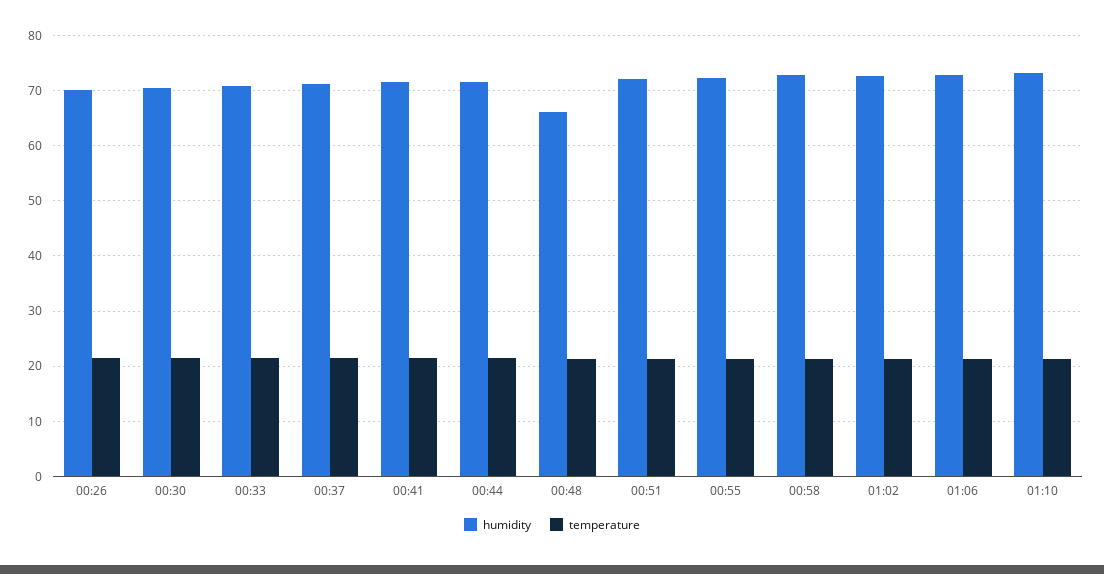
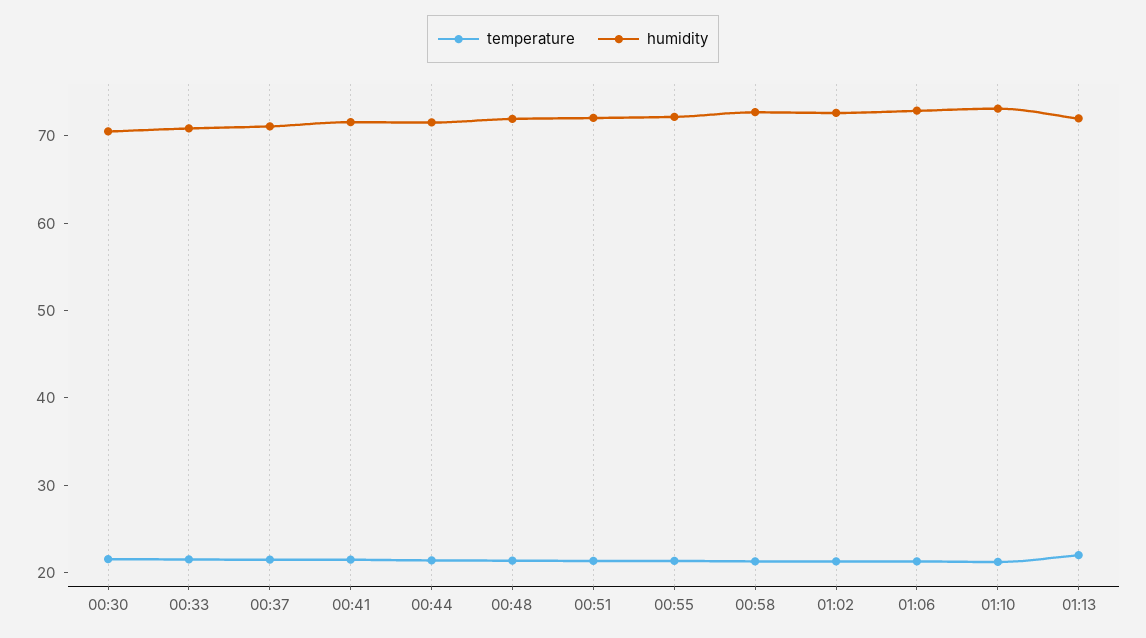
humidity, 00:26: 70 -> none
temperature, 00:26: 22 -> none
humidity, 00:48: 66 -> 72
temperature, 01:13: none -> 22
humidity, 01:13: none -> 72

